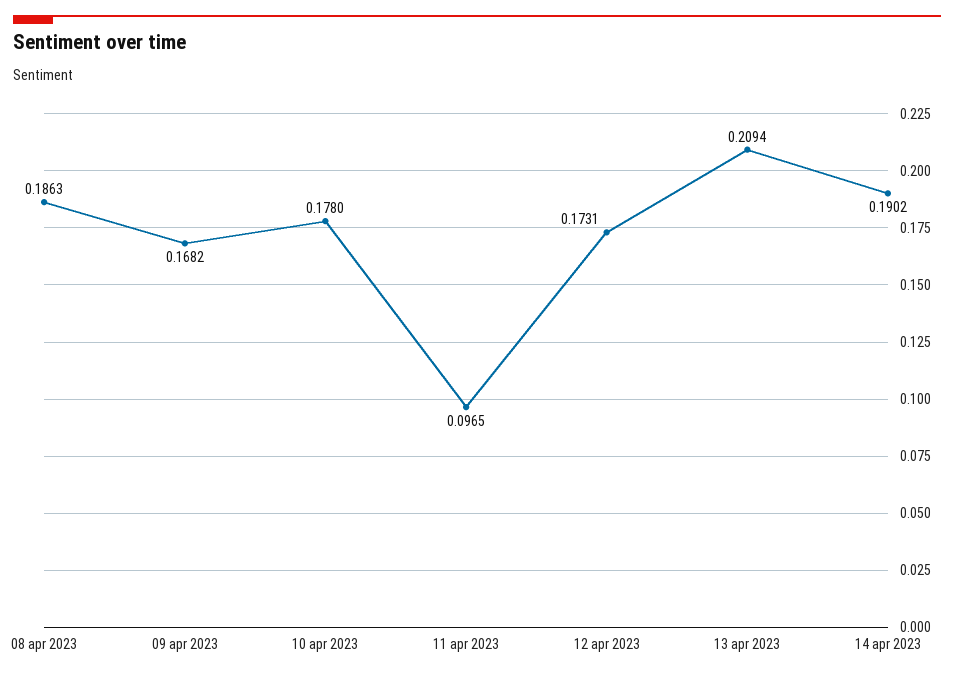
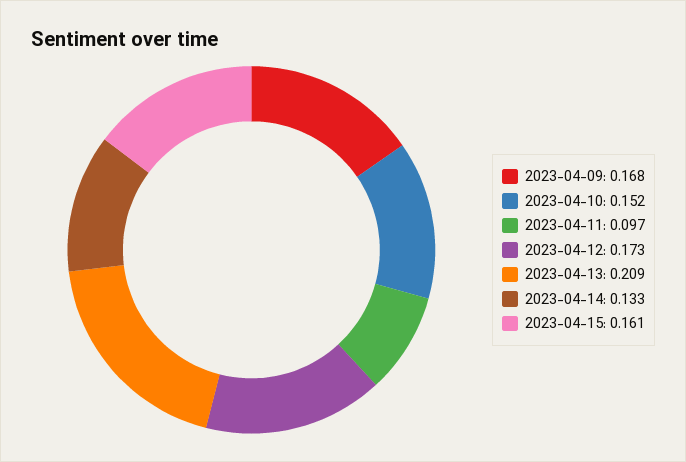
08 apr 2023: 0.1863 -> none
10 apr 2023: 0.178 -> 0.152
14 apr 2023: 0.1902 -> 0.133
2023-04-15: none -> 0.161

